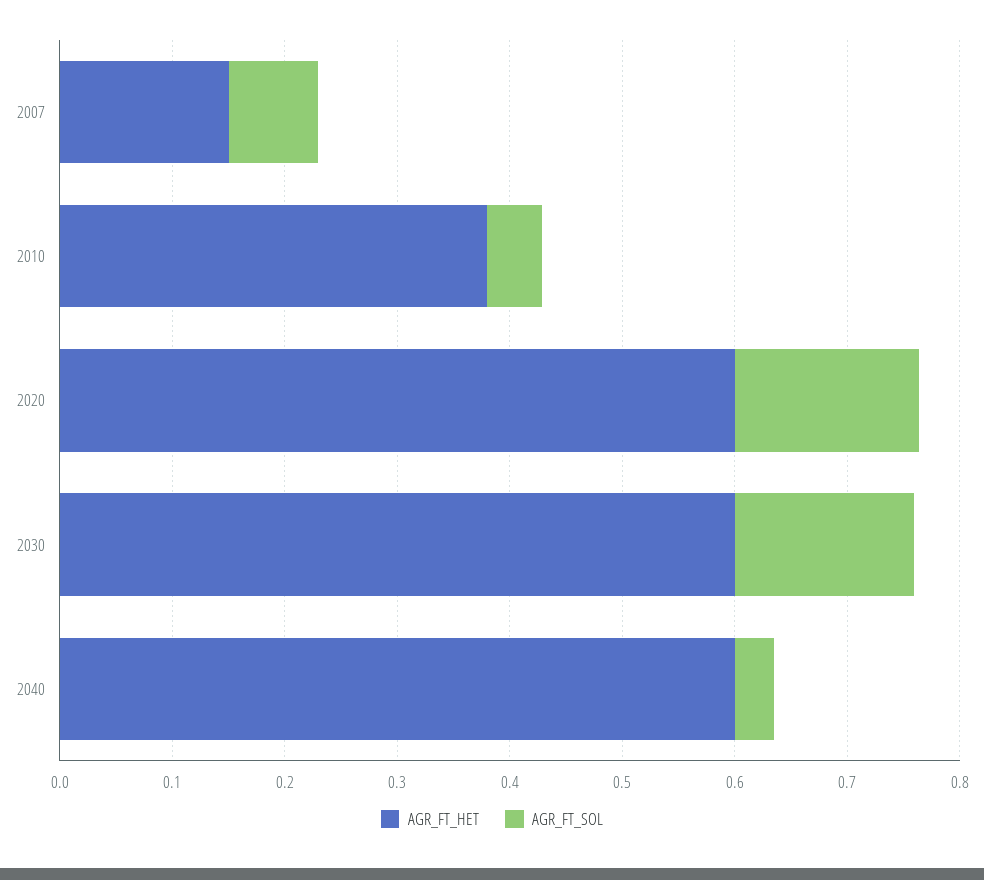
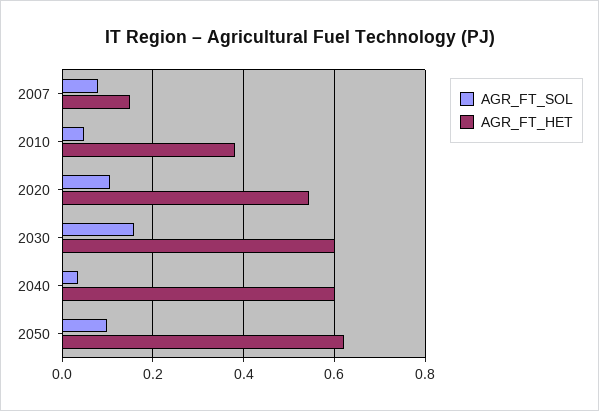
AGR_FT_HET, 2020: 0.6 -> 0.54
AGR_FT_SOL, 2020: 0.16 -> 0.1
AGR_FT_SOL, 2050: none -> 0.1
AGR_FT_HET, 2050: none -> 0.62

